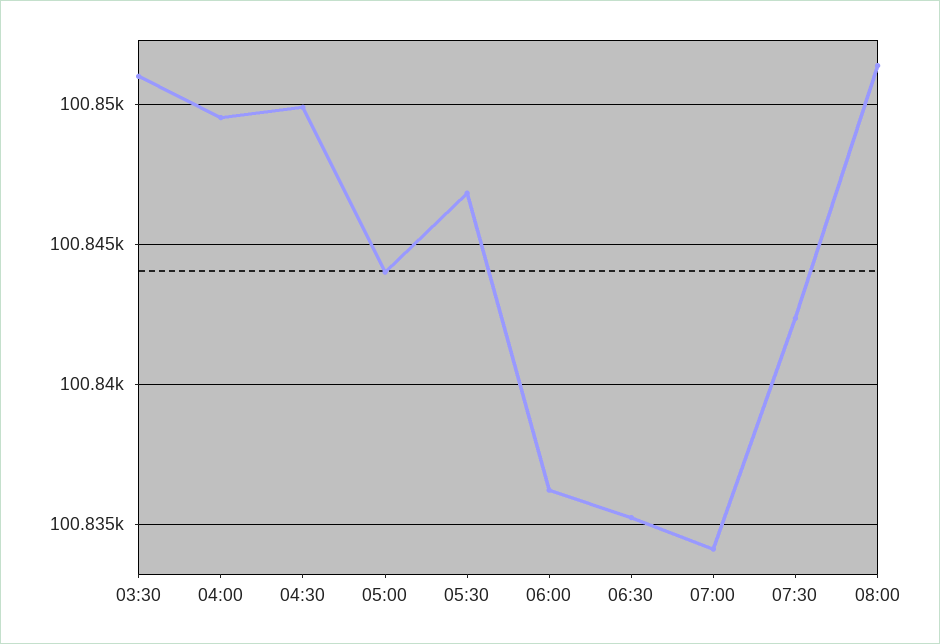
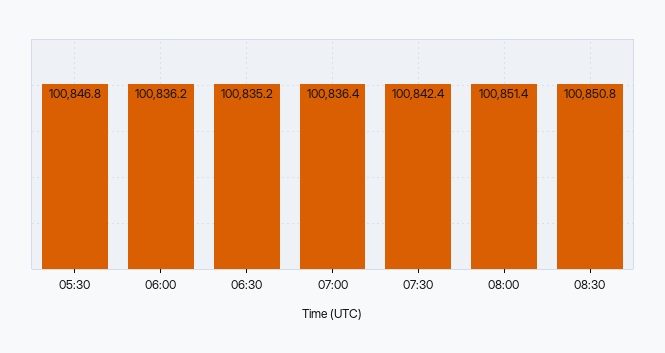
03:30: 100851 -> none
04:00: 100849.5 -> none
04:30: 100850 -> none
05:00: 100844 -> none
07:00: 100834 -> 100836.4
08:30: none -> 100850.8

